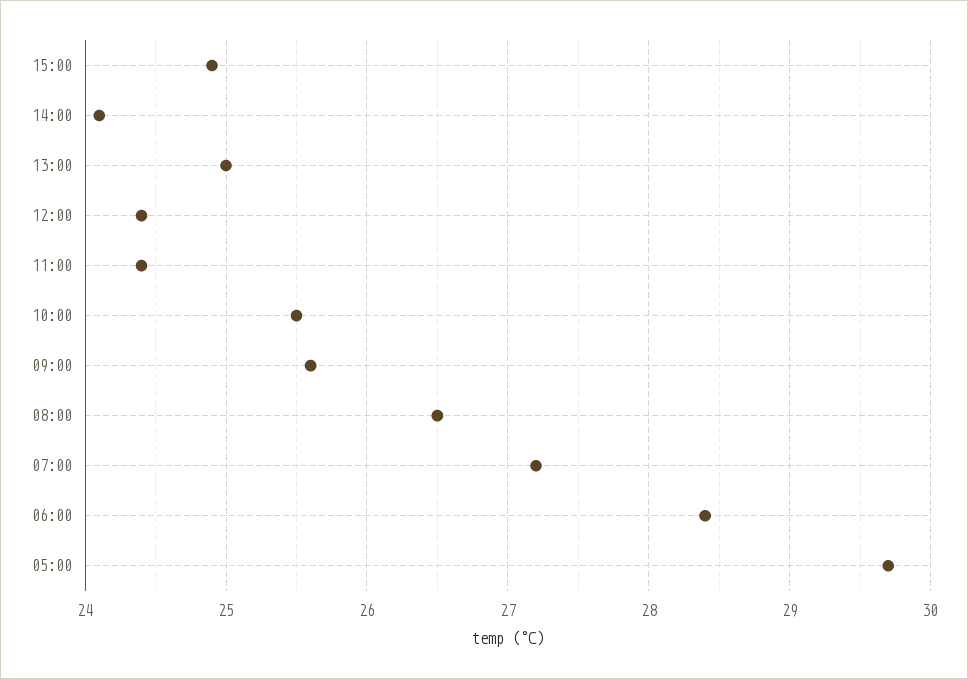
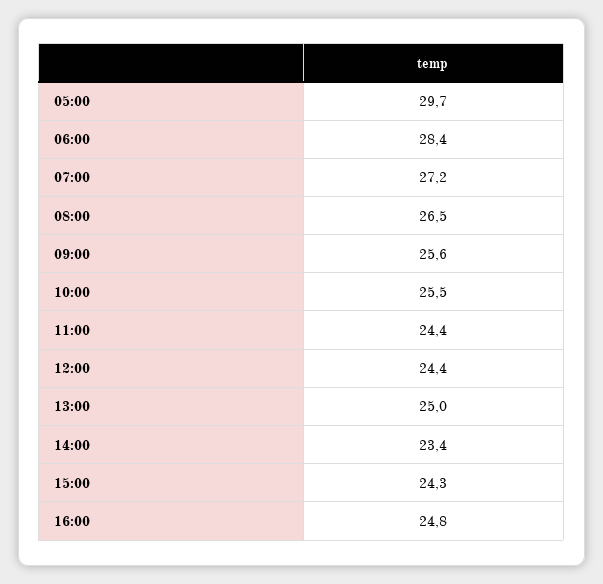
15:00: 24.9 -> 24.3
14:00: 24.1 -> 23.4
16:00: none -> 24.8

